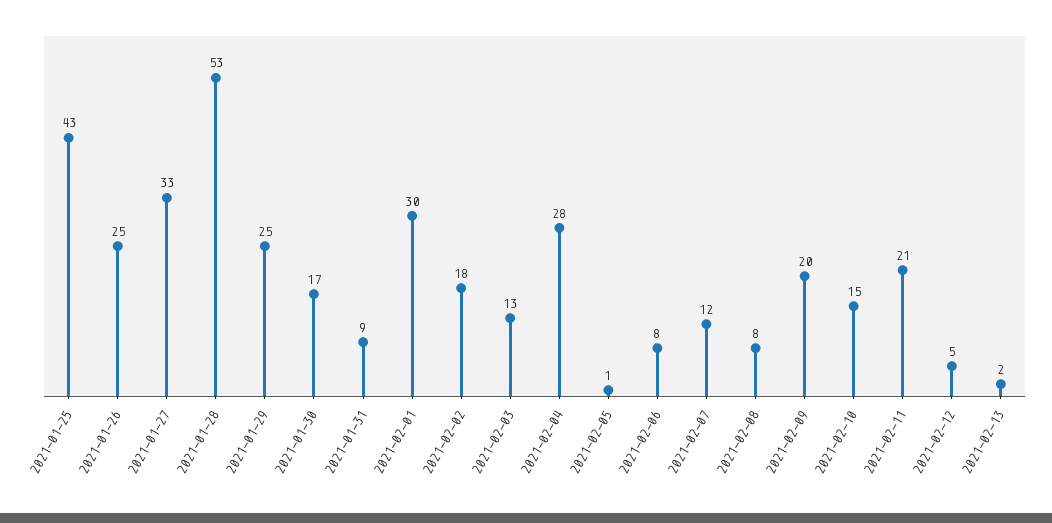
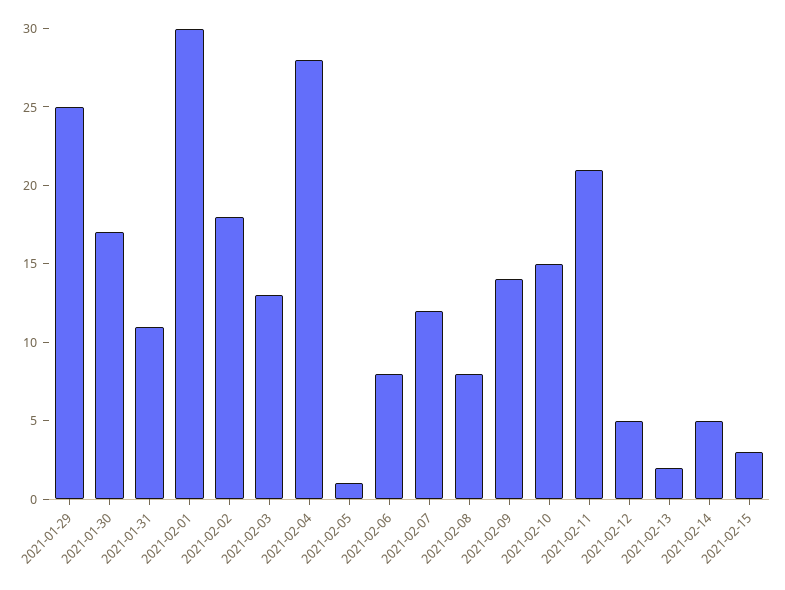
2021-01-25: 43 -> none
2021-01-26: 25 -> none
2021-01-27: 33 -> none
2021-01-28: 53 -> none
2021-01-31: 9 -> 11
2021-02-09: 20 -> 14
2021-02-14: none -> 5
2021-02-15: none -> 3

